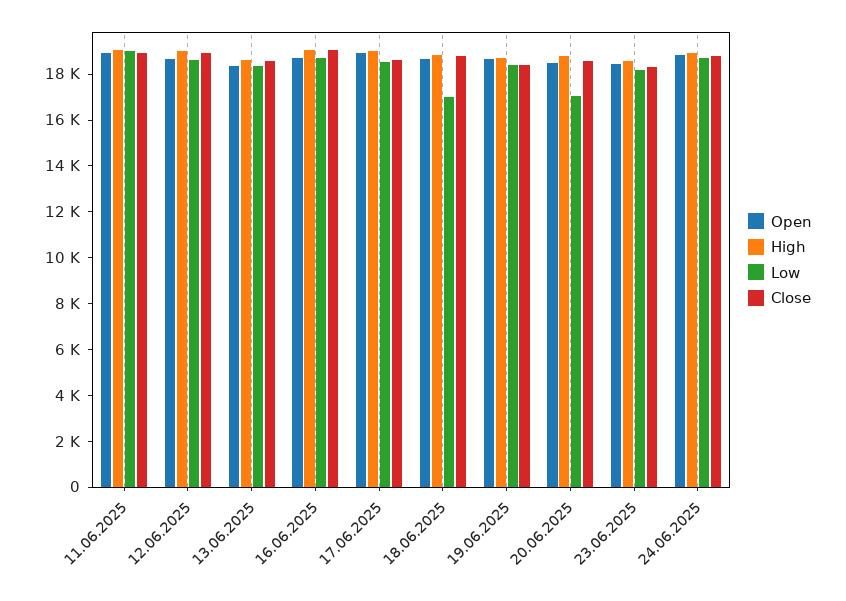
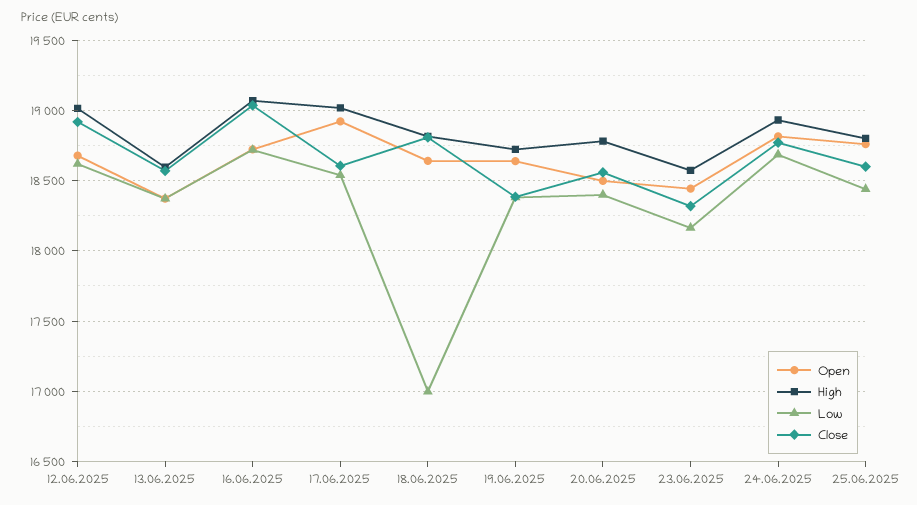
Open, 11.06.2025: 19000 -> none
High, 11.06.2025: 19000 -> none
Low, 11.06.2025: 19000 -> none
Close, 11.06.2025: 19000 -> none
Low, 20.06.2025: 17000 -> 18400
Open, 25.06.2025: none -> 18750
High, 25.06.2025: none -> 18800
Low, 25.06.2025: none -> 18450
Close, 25.06.2025: none -> 18600

